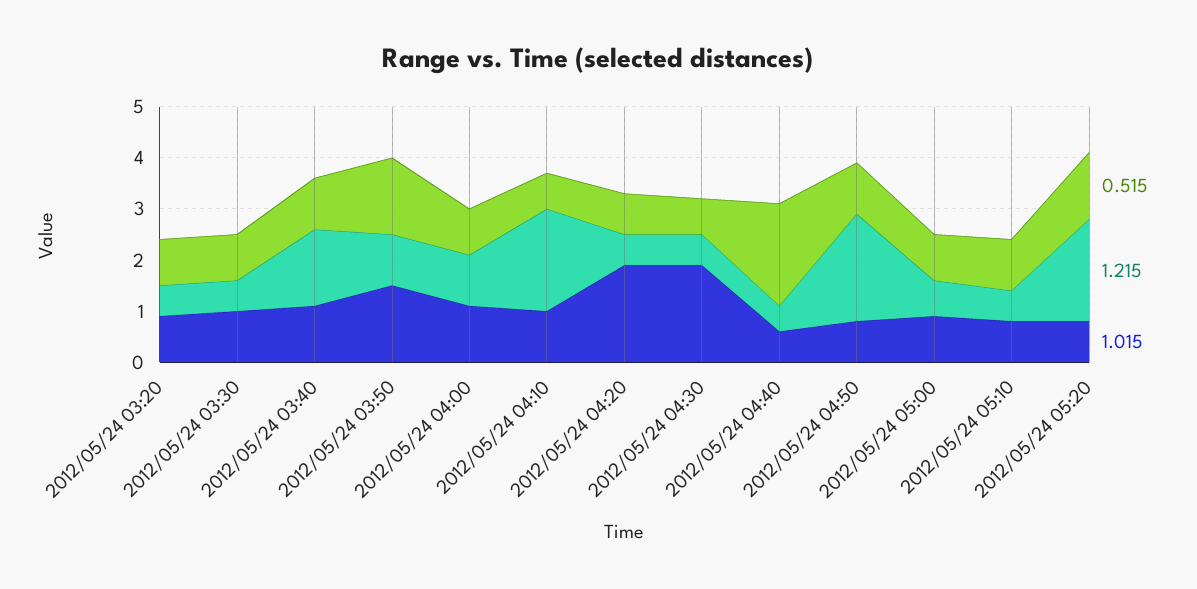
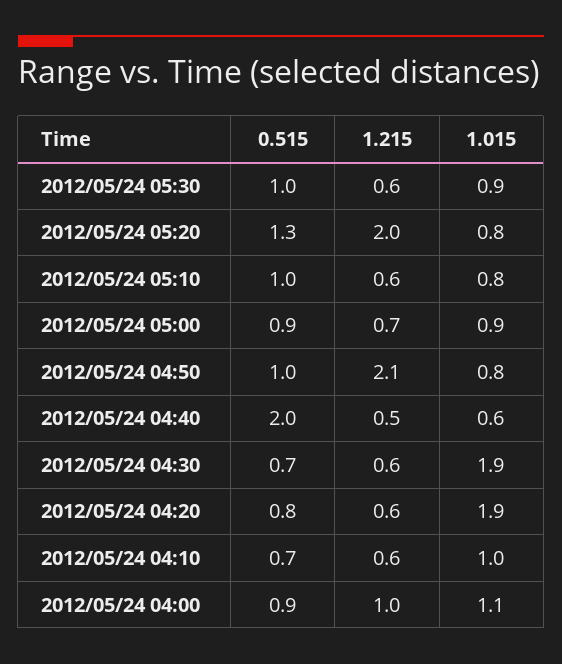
0.515, 2012/05/24 03:20: 1 -> none
1.215, 2012/05/24 03:20: 0.5 -> none
1.015, 2012/05/24 03:20: 1 -> none
0.515, 2012/05/24 03:30: 1 -> none
1.215, 2012/05/24 03:30: 0.5 -> none
1.015, 2012/05/24 03:30: 1 -> none
0.515, 2012/05/24 03:40: 1 -> none
1.215, 2012/05/24 03:40: 1.5 -> none
1.015, 2012/05/24 03:40: 1 -> none
0.515, 2012/05/24 03:50: 1.5 -> none
1.215, 2012/05/24 03:50: 1 -> none
1.015, 2012/05/24 03:50: 1.5 -> none
1.215, 2012/05/24 04:10: 2 -> 0.6
0.515, 2012/05/24 05:30: none -> 1
1.215, 2012/05/24 05:30: none -> 0.6
1.015, 2012/05/24 05:30: none -> 0.9

